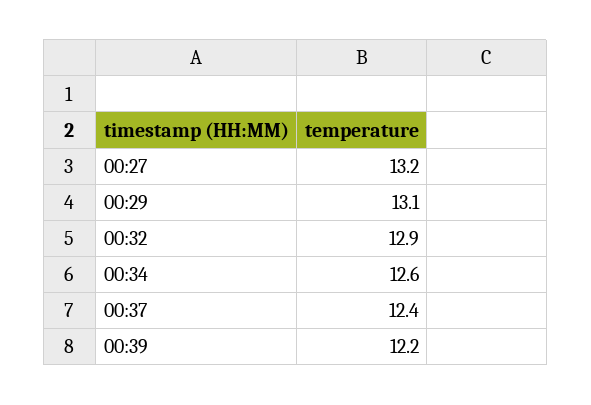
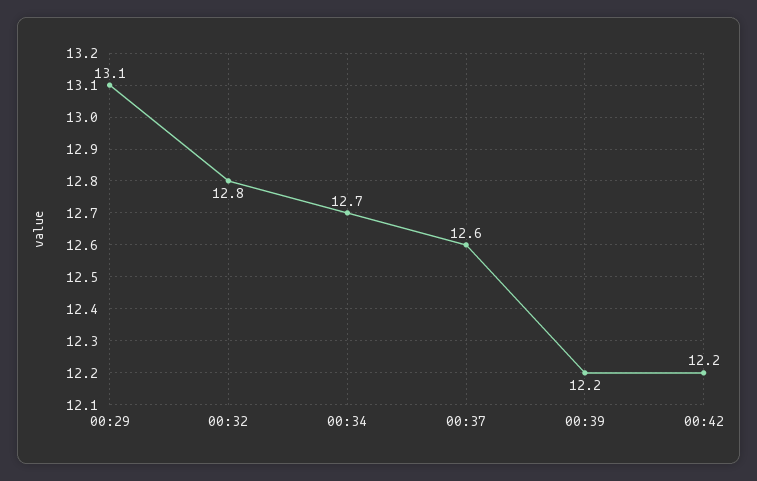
00:27: 13.2 -> none
00:32: 12.9 -> 12.8
00:34: 12.6 -> 12.7
00:37: 12.4 -> 12.6
00:42: none -> 12.2

